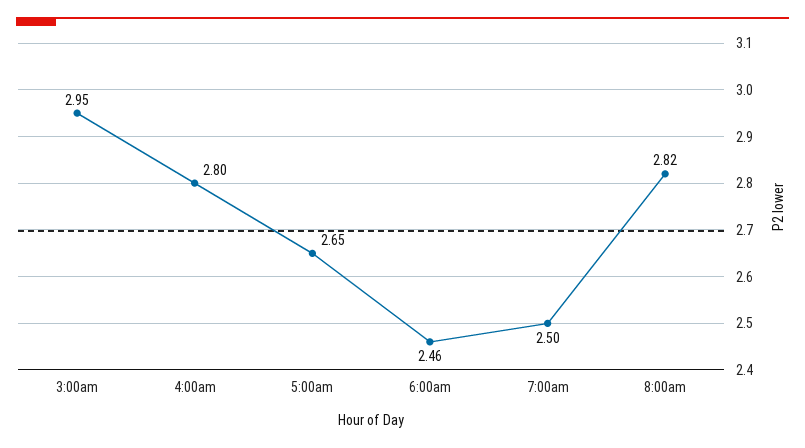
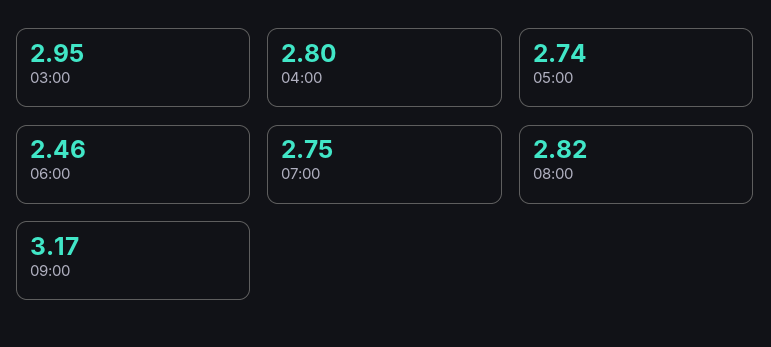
5:00am: 2.65 -> 2.74
7:00am: 2.5 -> 2.75
09:00: none -> 3.17

